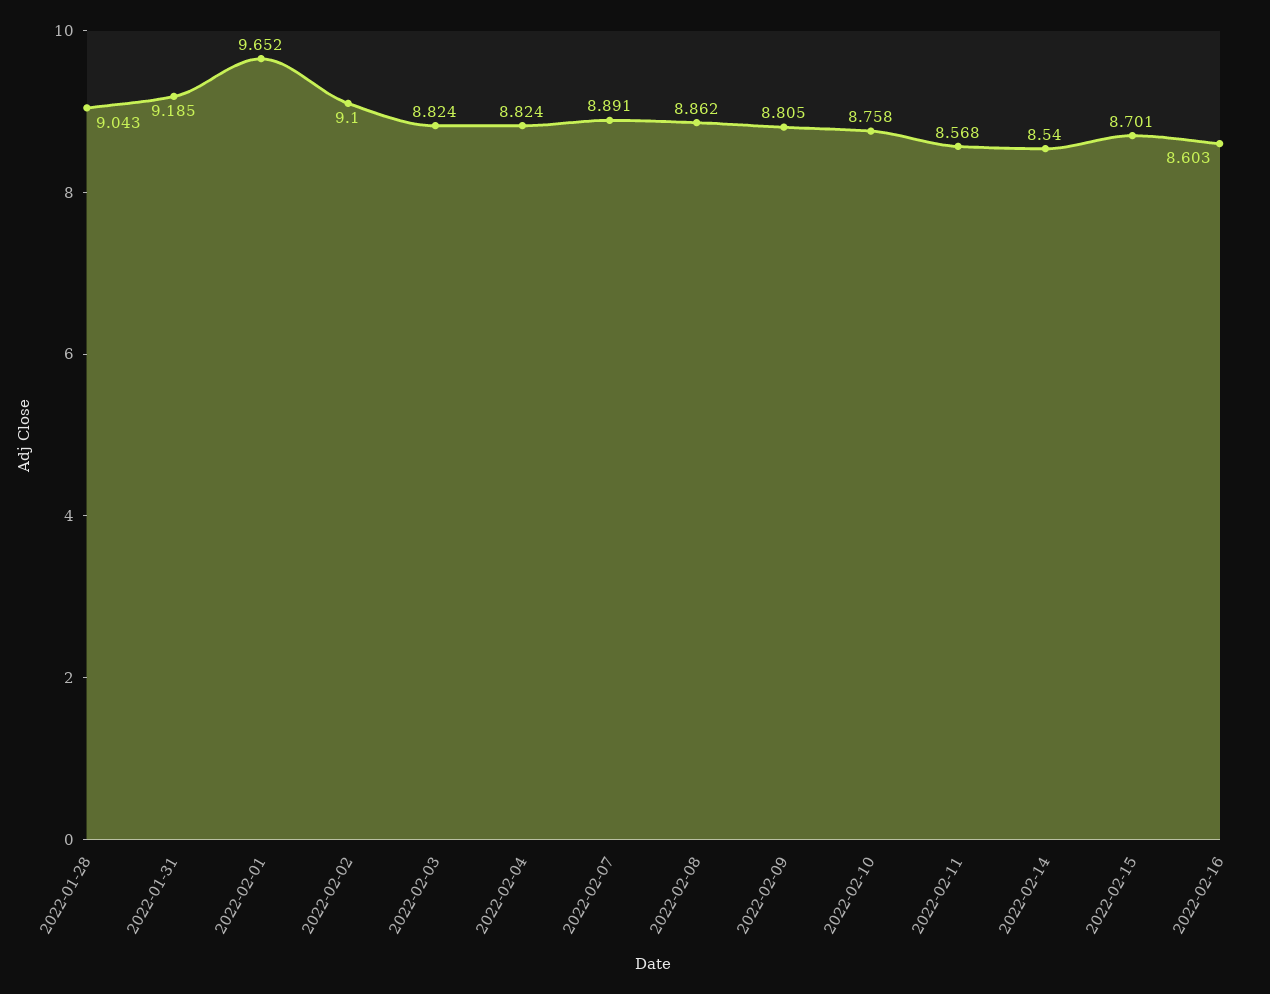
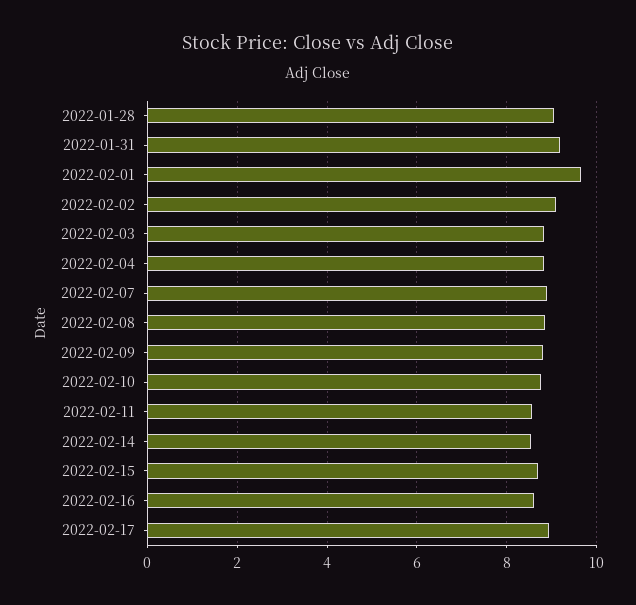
2022-02-17: none -> 9

